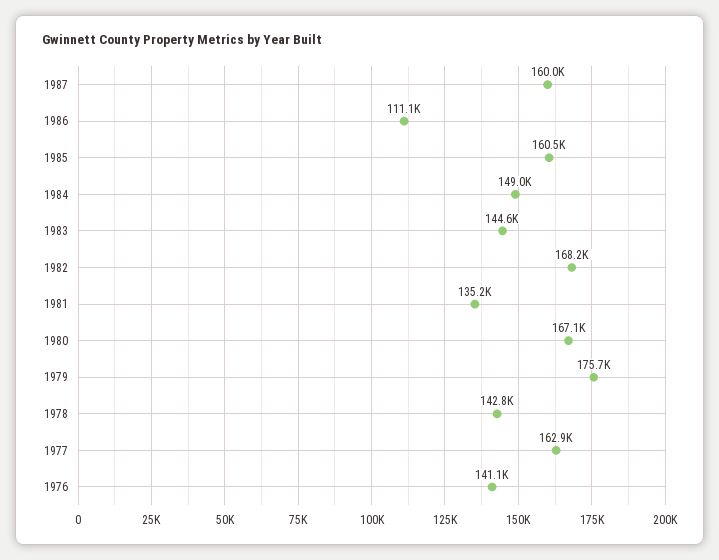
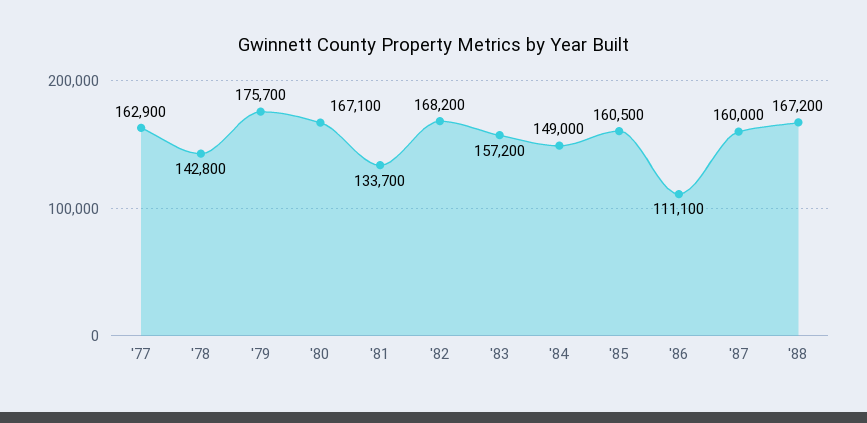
1983: 144600 -> 157200
1981: 135200 -> 133700
1976: 141100 -> none
'88: none -> 167200

